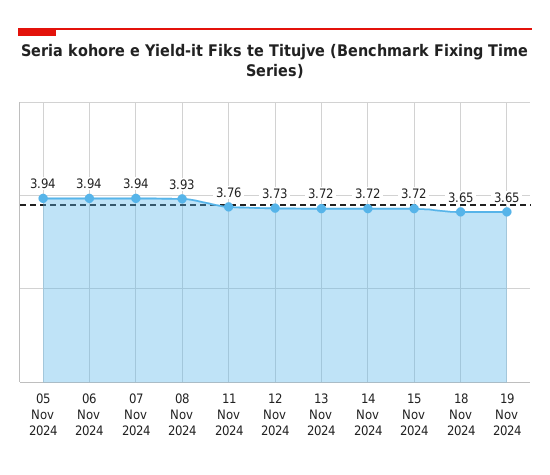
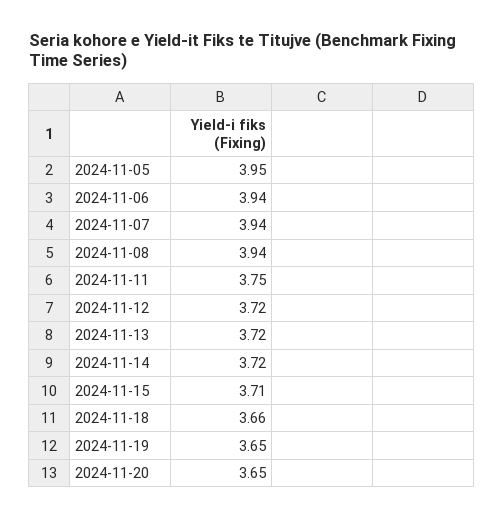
05 Nov 2024: 3.94 -> 3.95
08 Nov 2024: 3.93 -> 3.94
11 Nov 2024: 3.76 -> 3.75
12 Nov 2024: 3.73 -> 3.72
15 Nov 2024: 3.72 -> 3.71
18 Nov 2024: 3.65 -> 3.66
2024-11-20: none -> 3.65

